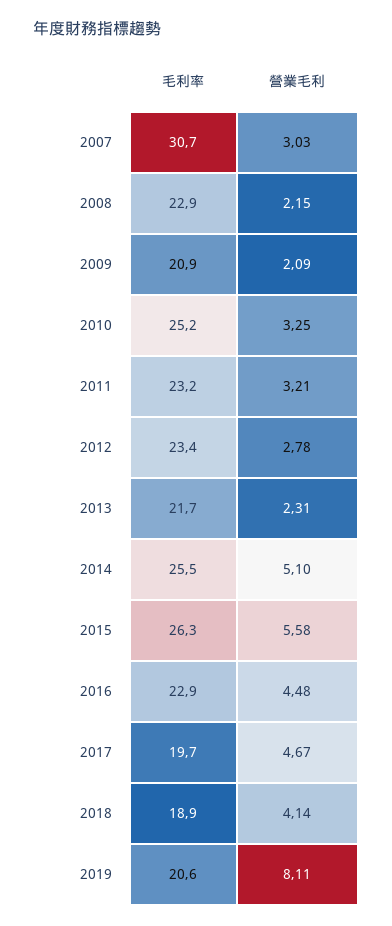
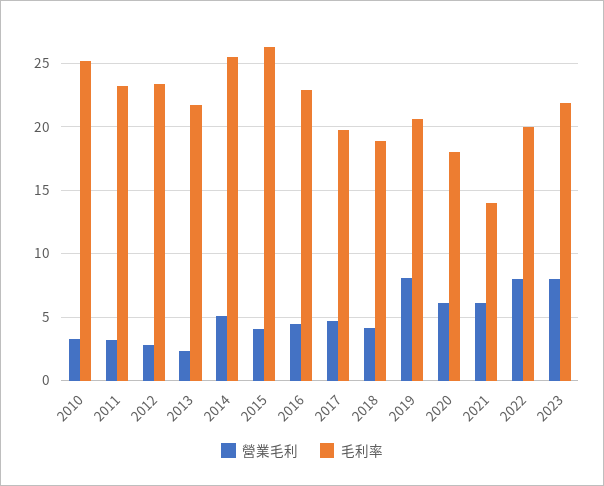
毛利率, 2007: 30.7 -> none
營業毛利, 2007: 3.03 -> none
毛利率, 2008: 22.9 -> none
營業毛利, 2008: 2.15 -> none
毛利率, 2009: 20.9 -> none
營業毛利, 2009: 2.09 -> none
營業毛利, 2015: 5.58 -> 4
營業毛利, 2020: none -> 6
毛利率, 2020: none -> 18
營業毛利, 2021: none -> 6
毛利率, 2021: none -> 14
營業毛利, 2022: none -> 8
毛利率, 2022: none -> 20
營業毛利, 2023: none -> 8
毛利率, 2023: none -> 22

